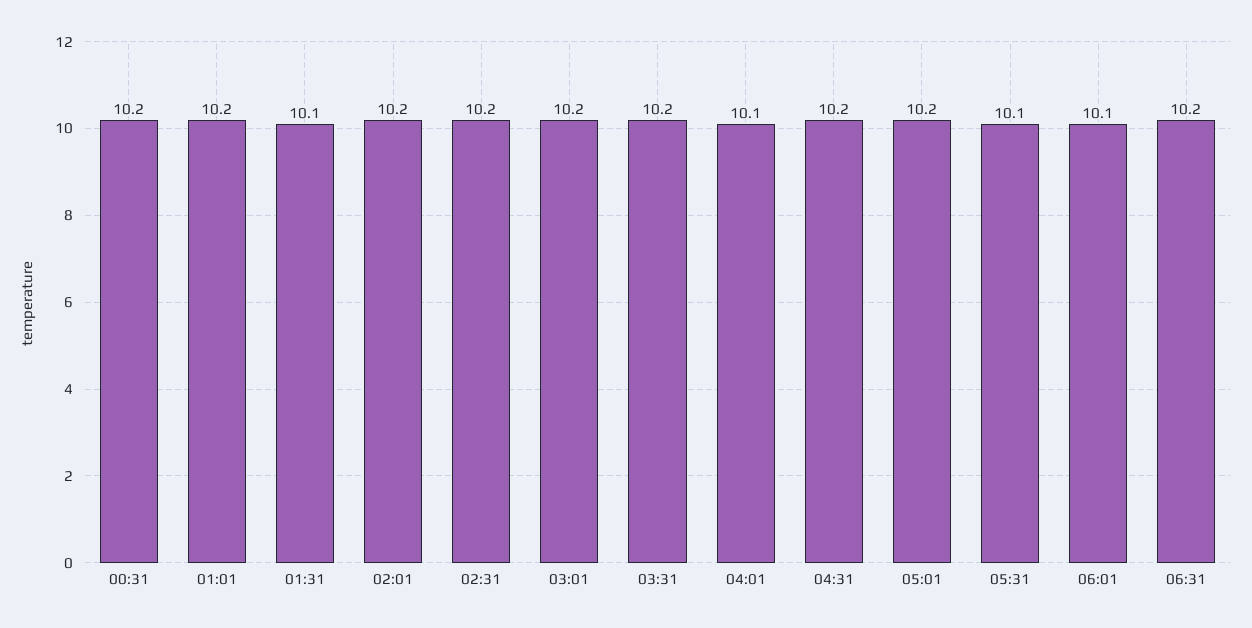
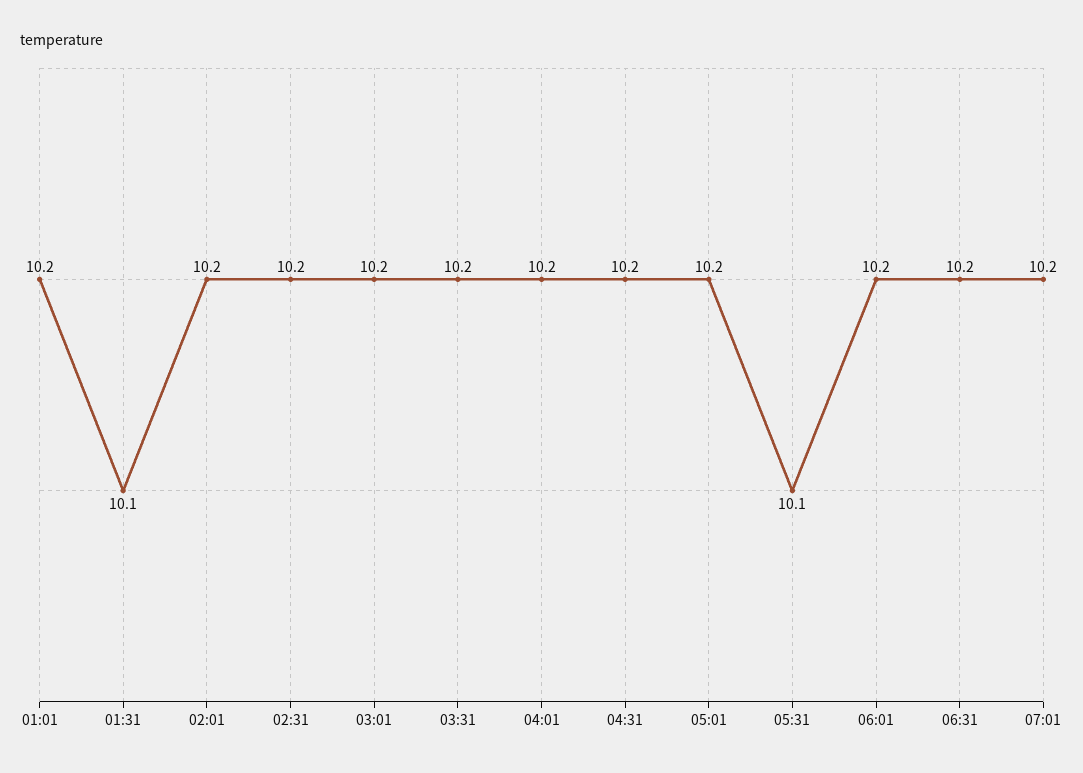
00:31: 10.2 -> none
04:01: 10.1 -> 10.2
06:01: 10.1 -> 10.2
07:01: none -> 10.2

